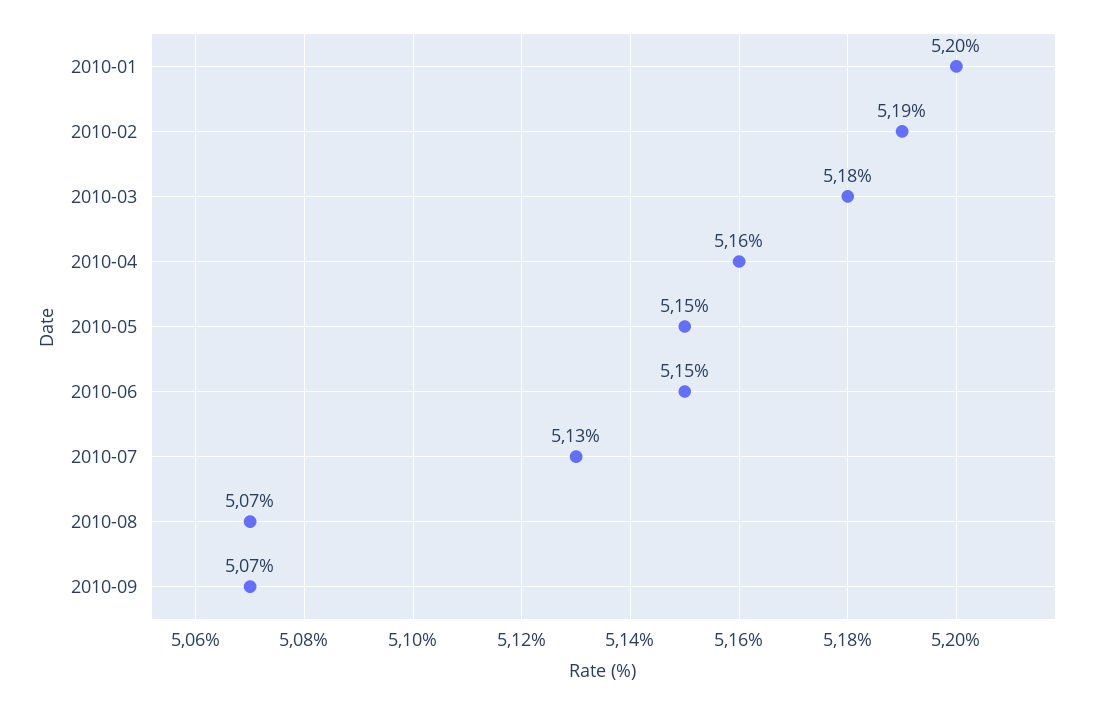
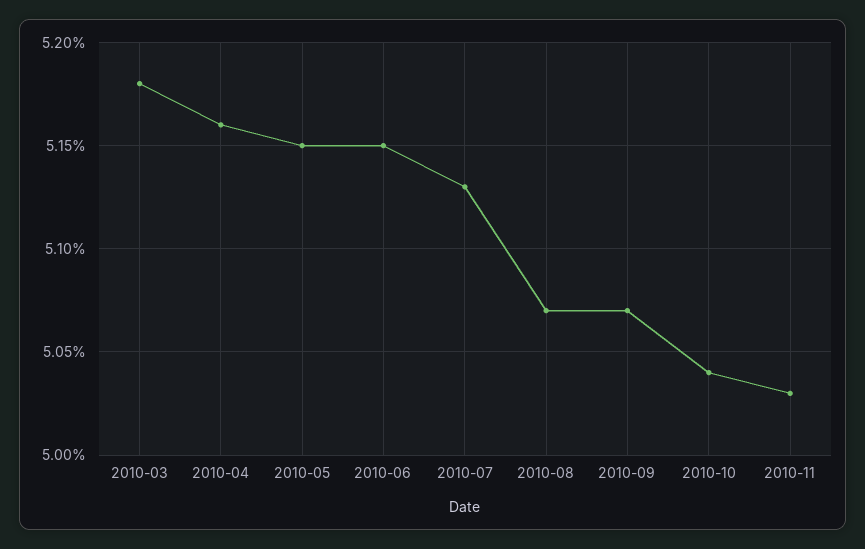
2010-01: 5.2 -> none
2010-02: 5.19 -> none
2010-10: none -> 5.04
2010-11: none -> 5.03

